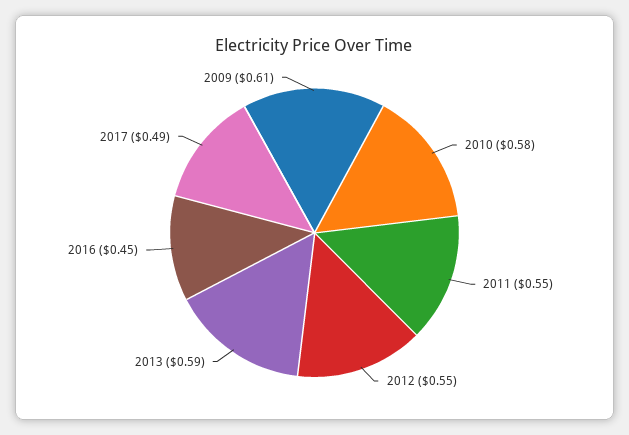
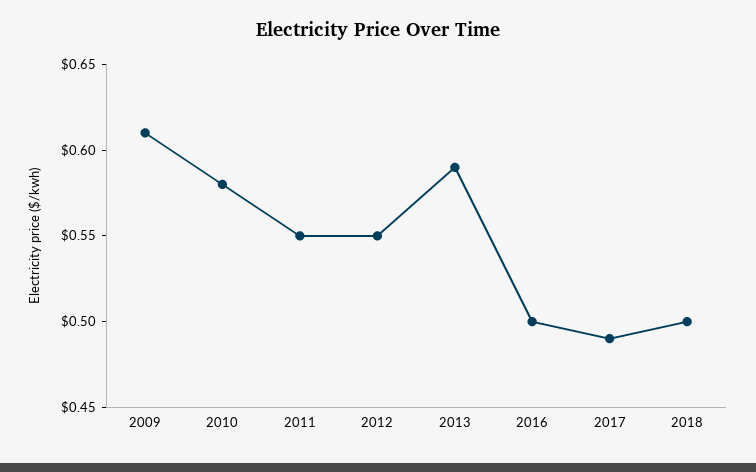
2016: 0.45 -> 0.5
2018: none -> 0.5

